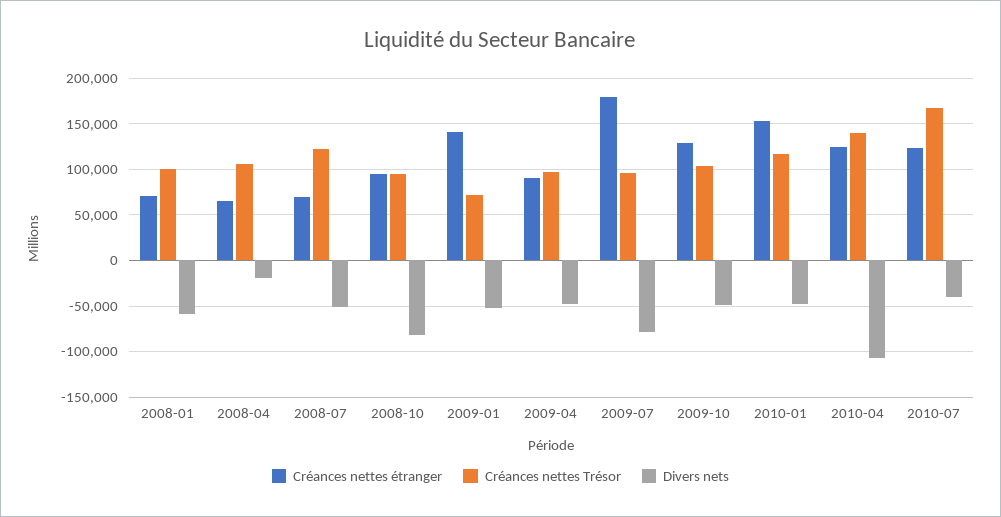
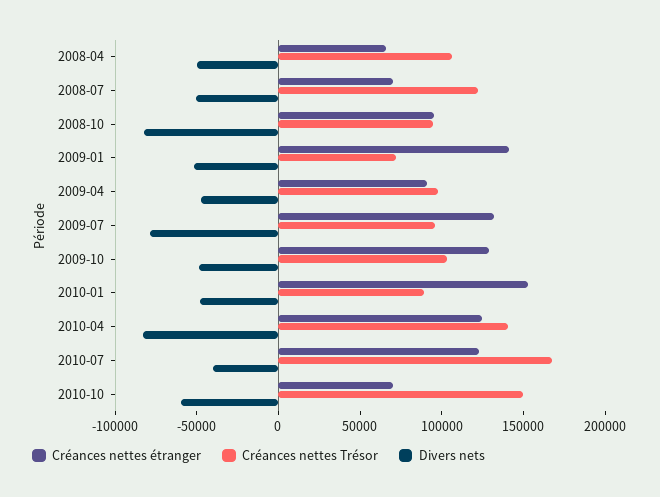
Créances nettes étranger, 2008-01: 70000 -> none
Créances nettes Trésor, 2008-01: 100000 -> none
Divers nets, 2008-01: -60000 -> none
Divers nets, 2008-04: -20000 -> -50000
Créances nettes étranger, 2009-07: 180000 -> 130000
Créances nettes Trésor, 2010-01: 120000 -> 90000
Divers nets, 2010-04: -110000 -> -80000
Créances nettes étranger, 2010-10: none -> 70000
Créances nettes Trésor, 2010-10: none -> 150000
Divers nets, 2010-10: none -> -60000

